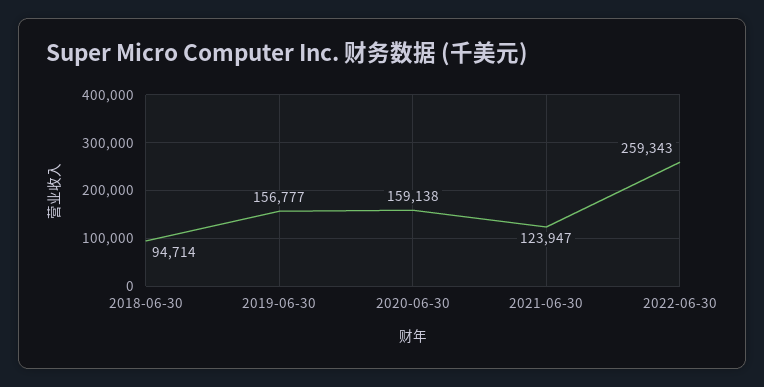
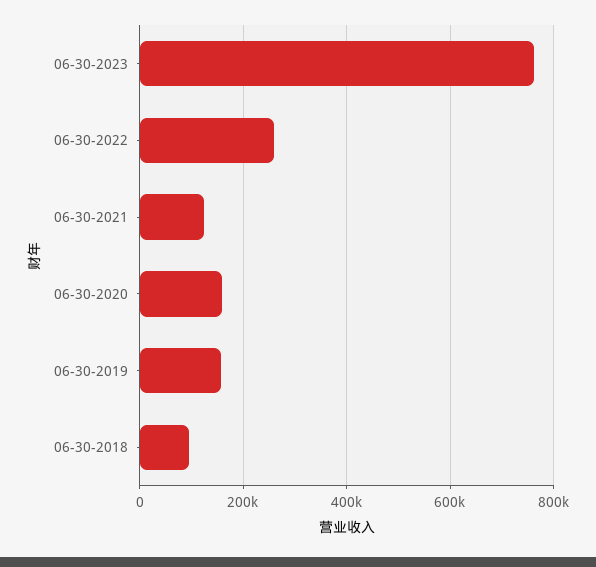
06-30-2023: none -> 760000

